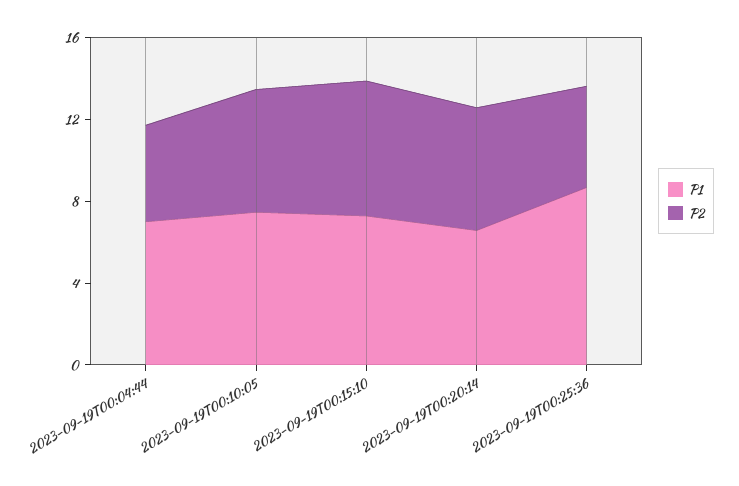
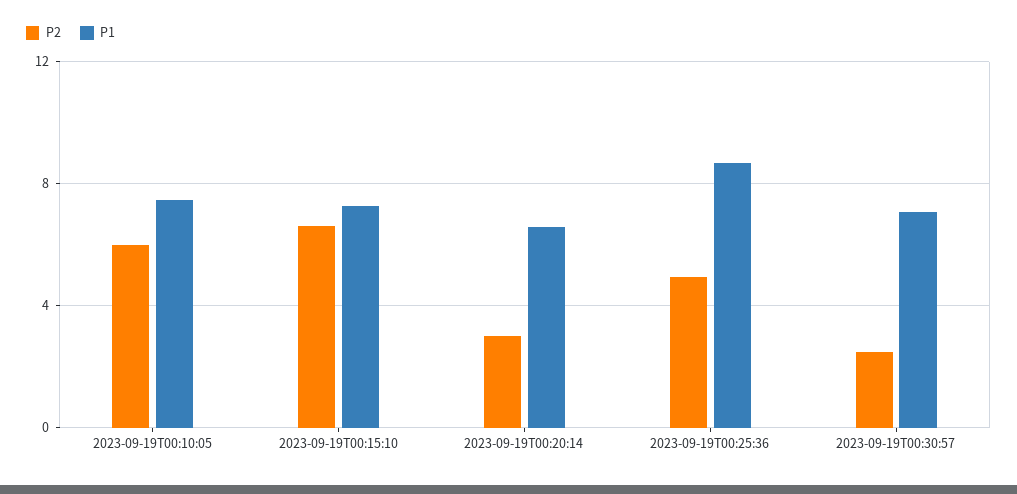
P1, 2023-09-19T00:04:44: 7 -> none
P2, 2023-09-19T00:04:44: 5 -> none
P2, 2023-09-19T00:20:14: 6 -> 3
P2, 2023-09-19T00:30:57: none -> 2.5
P1, 2023-09-19T00:30:57: none -> 7

